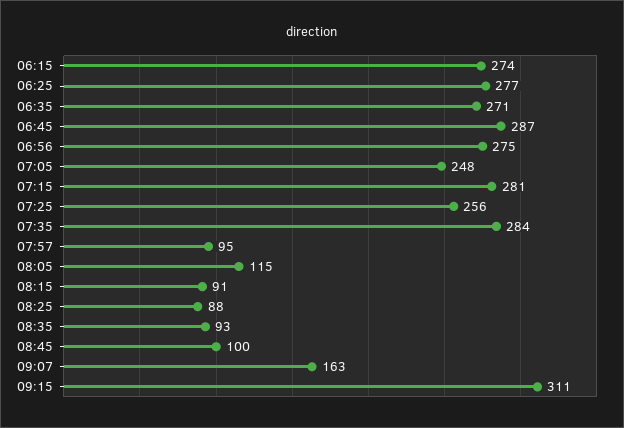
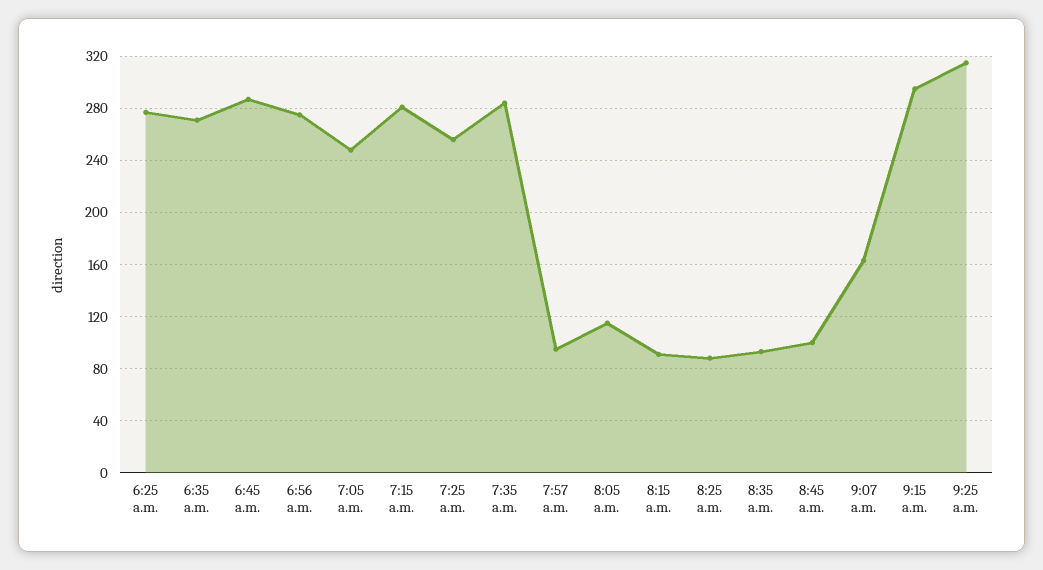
06:15: 274 -> none
09:15: 311 -> 295
9:25 a.m.: none -> 315

